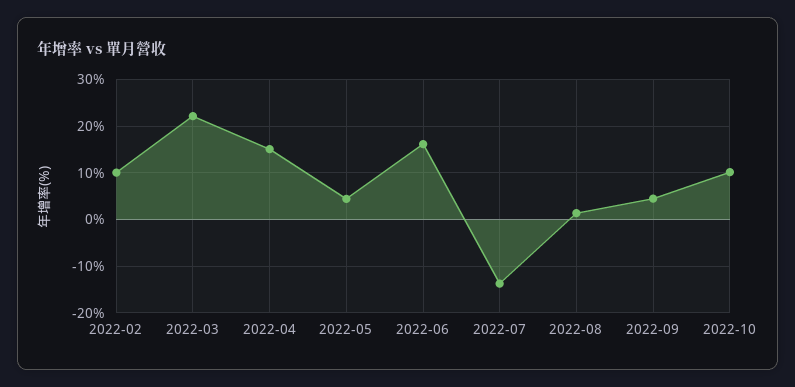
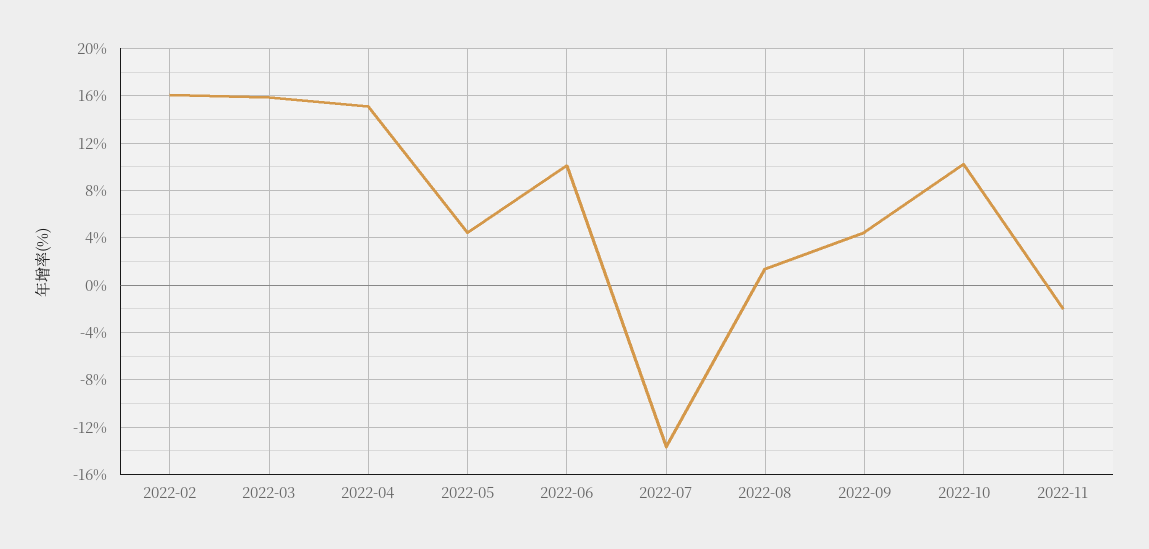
2022-02: 10 -> 16
2022-03: 22 -> 16
2022-06: 16 -> 10
2022-11: none -> -2

